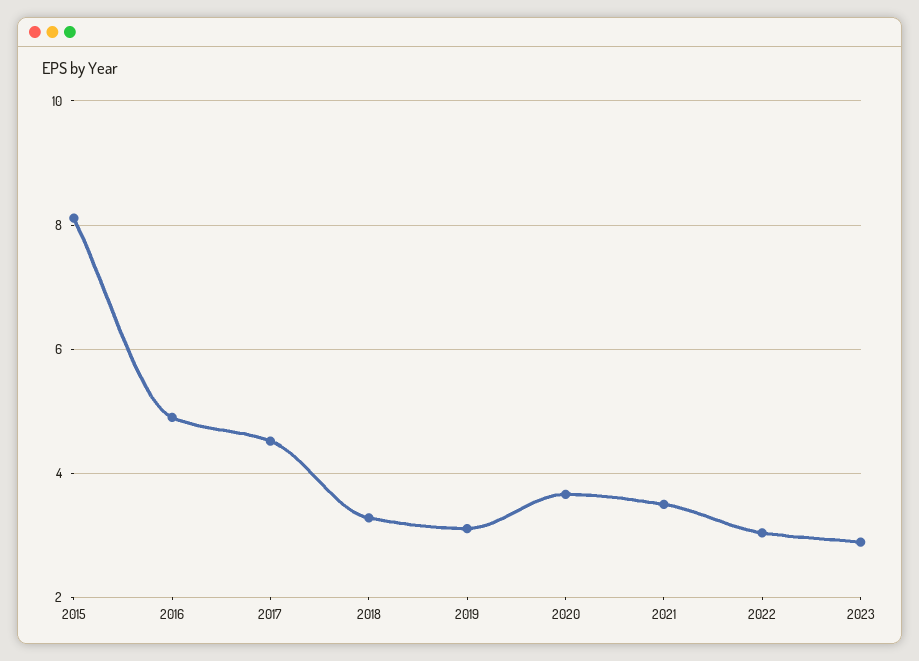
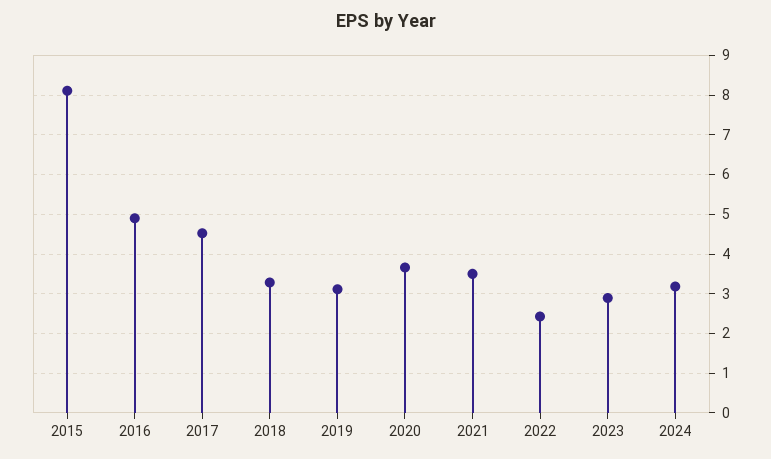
2022: 3 -> 2.4
2024: none -> 3.2

